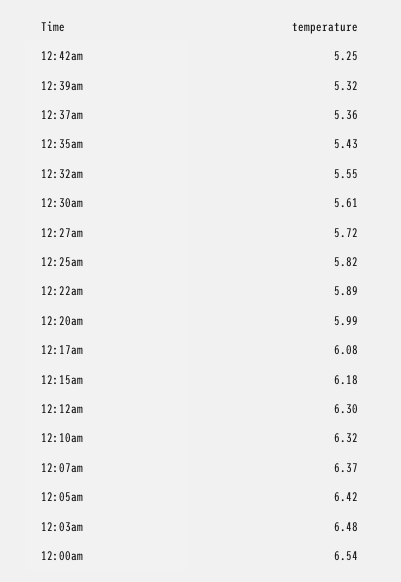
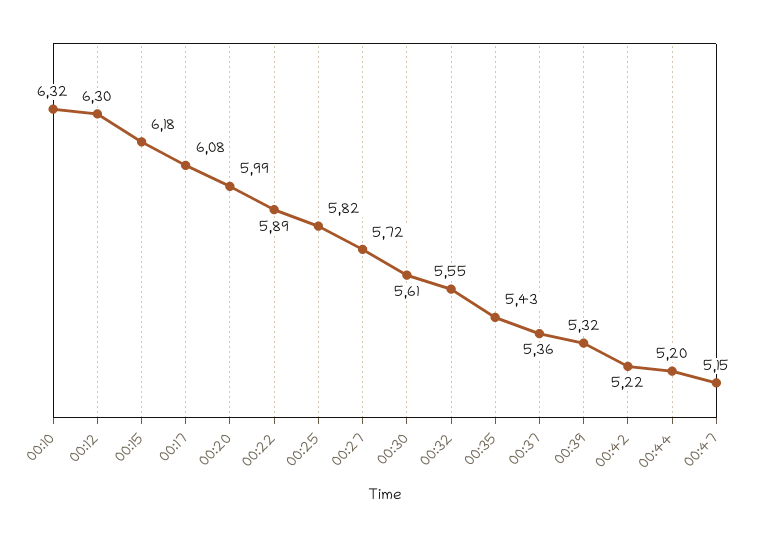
12:42am: 5.25 -> 5.22
12:07am: 6.37 -> none
12:05am: 6.42 -> none
12:03am: 6.48 -> none
12:00am: 6.54 -> none
00:44: none -> 5.2
00:47: none -> 5.15

